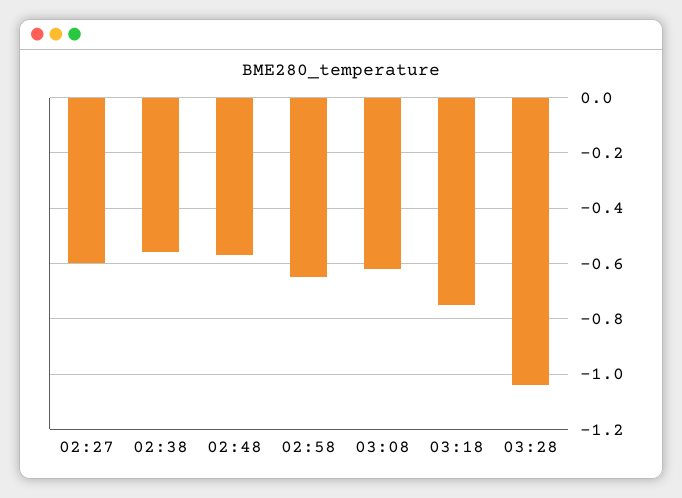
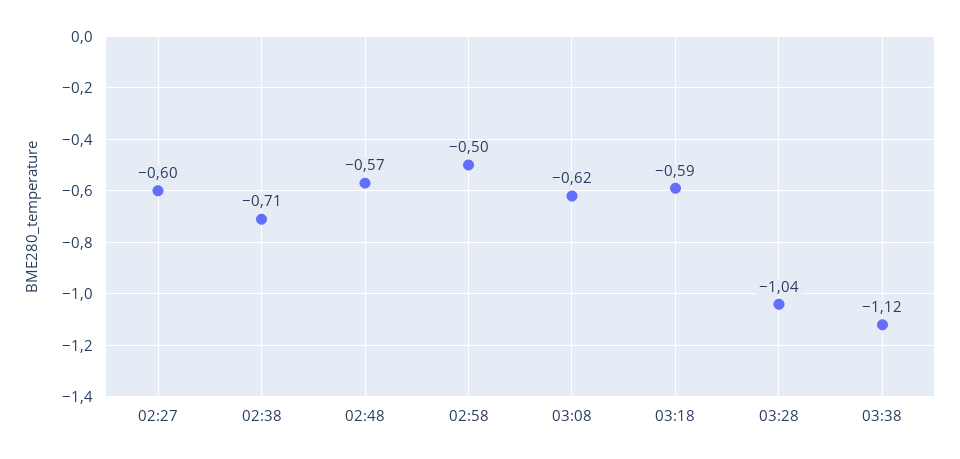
02:38: -0.55 -> -0.71
02:58: -0.65 -> -0.5
03:18: -0.75 -> -0.59
03:38: none -> -1.12

